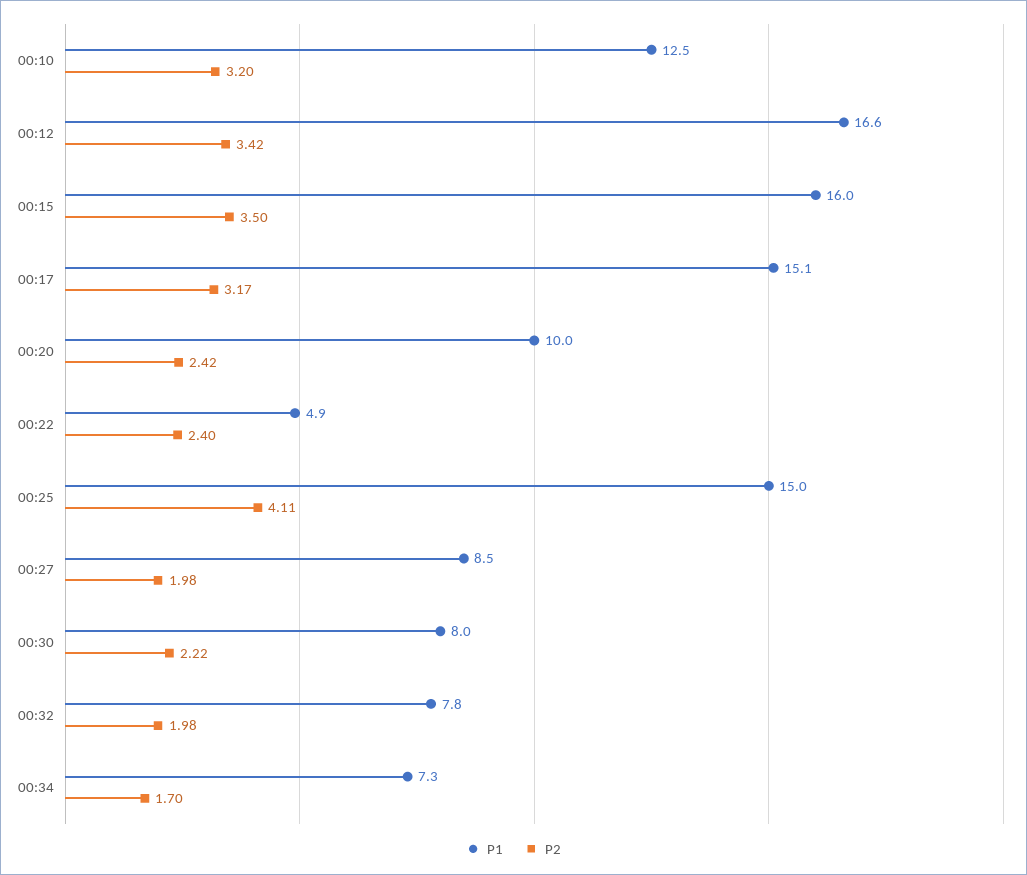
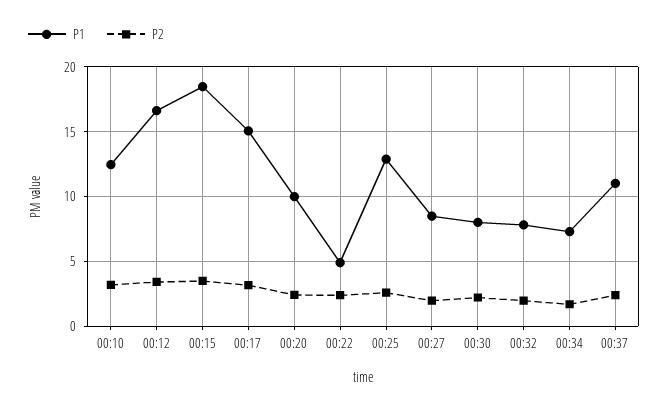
P1, 00:15: 16 -> 18.5
P1, 00:25: 15 -> 13
P2, 00:25: 4.11 -> 2.5
P1, 00:37: none -> 11
P2, 00:37: none -> 2.5

